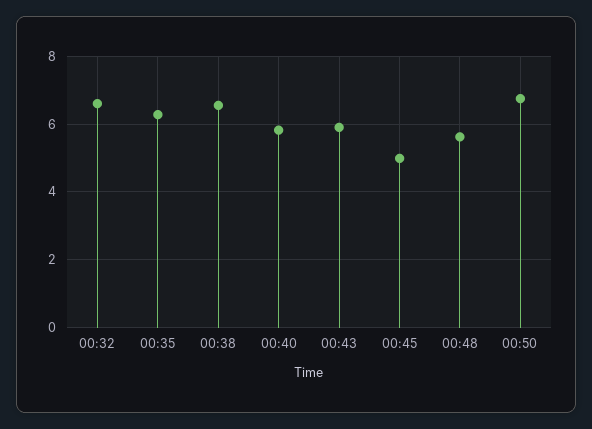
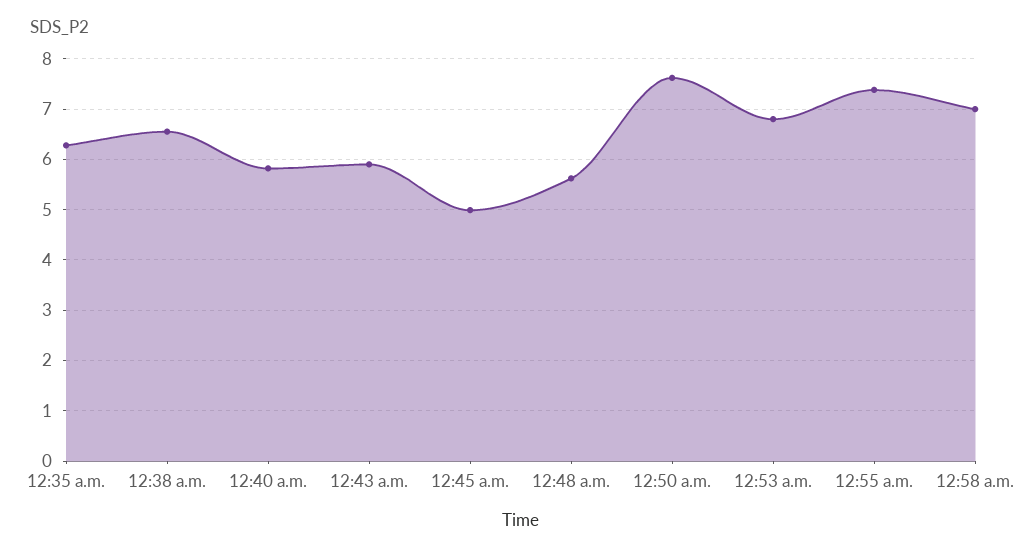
00:32: 6.6 -> none
00:50: 6.8 -> 7.6
12:53 a.m.: none -> 6.8
12:55 a.m.: none -> 7.4
12:58 a.m.: none -> 7

